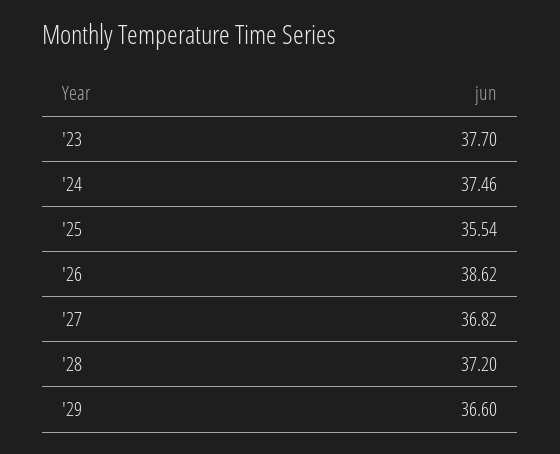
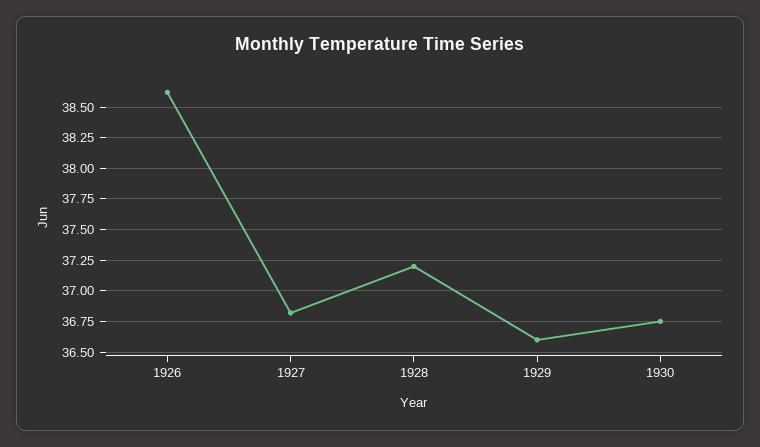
'23: 37.7 -> none
'24: 37.46 -> none
'25: 35.54 -> none
1930: none -> 36.75

